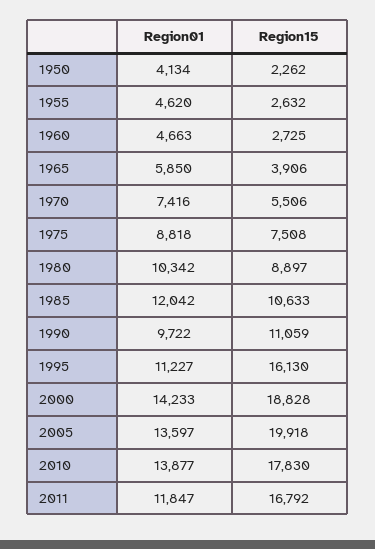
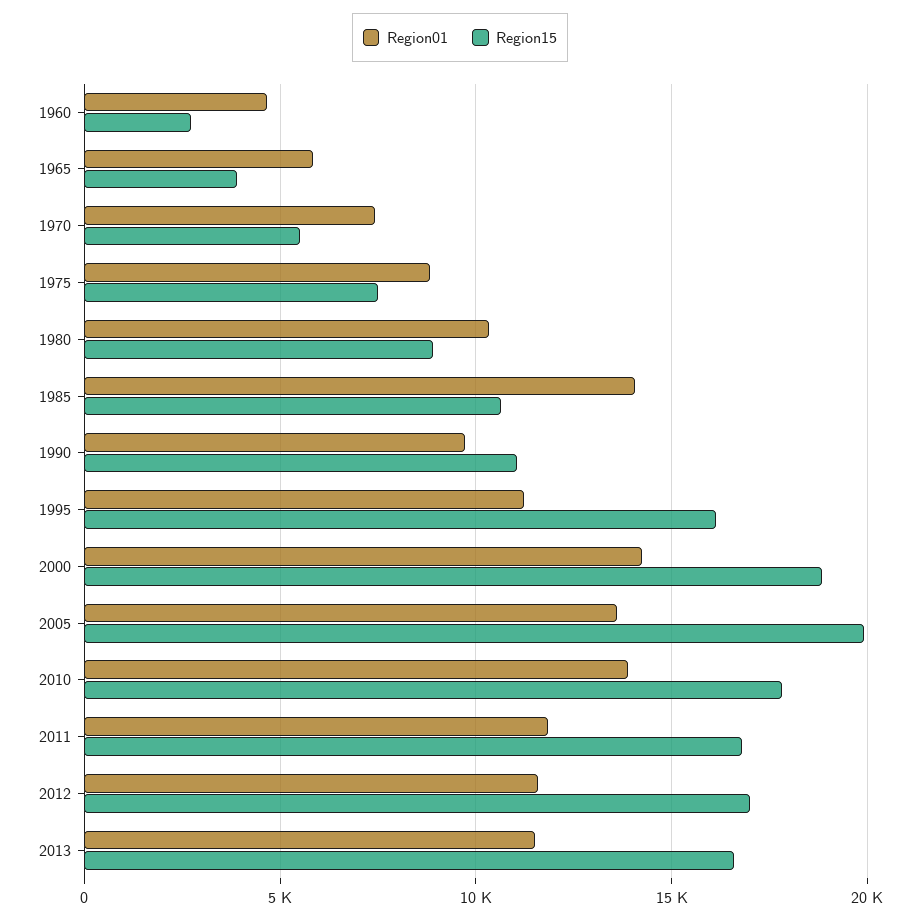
Region01, 1950: 4134 -> none
Region15, 1950: 2262 -> none
Region01, 1955: 4620 -> none
Region15, 1955: 2632 -> none
Region01, 1985: 12042 -> 14000
Region01, 2012: none -> 11500
Region15, 2012: none -> 17000
Region01, 2013: none -> 11500
Region15, 2013: none -> 16500

